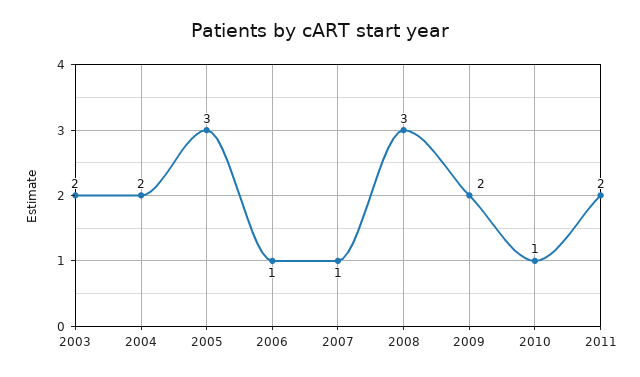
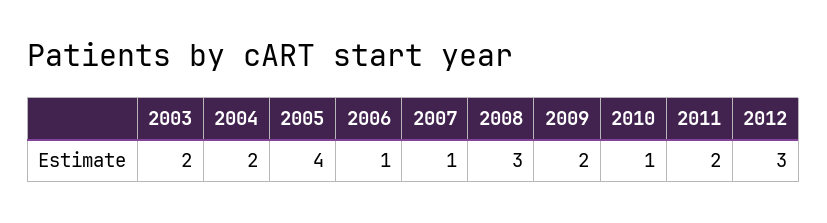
2005: 3 -> 4
2012: none -> 3

